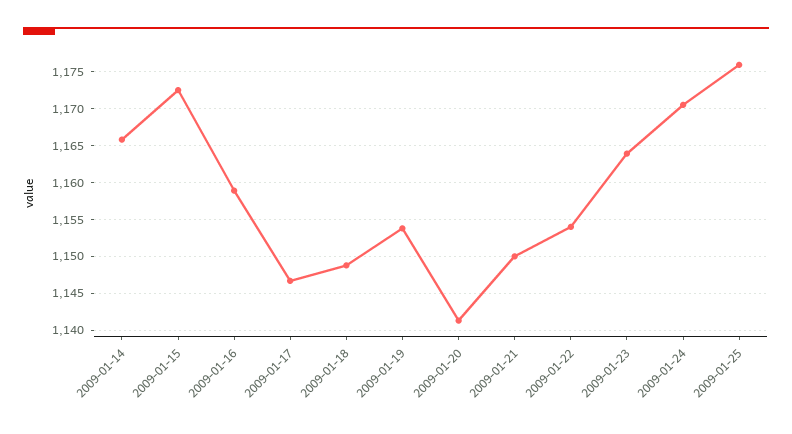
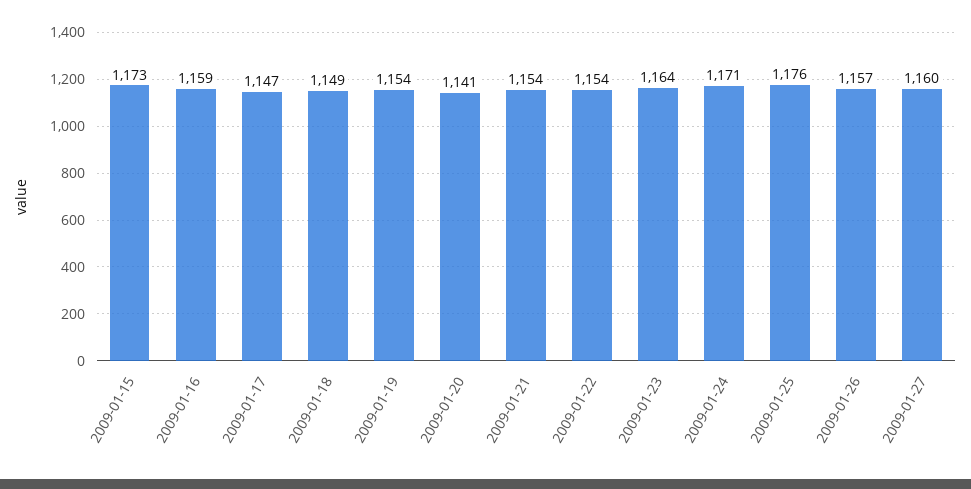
2009-01-14: 1166 -> none
2009-01-21: 1150 -> 1154
2009-01-26: none -> 1157
2009-01-27: none -> 1160

